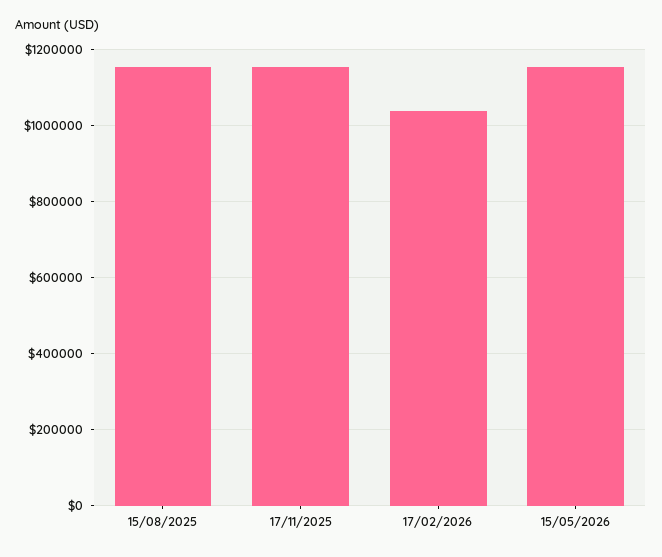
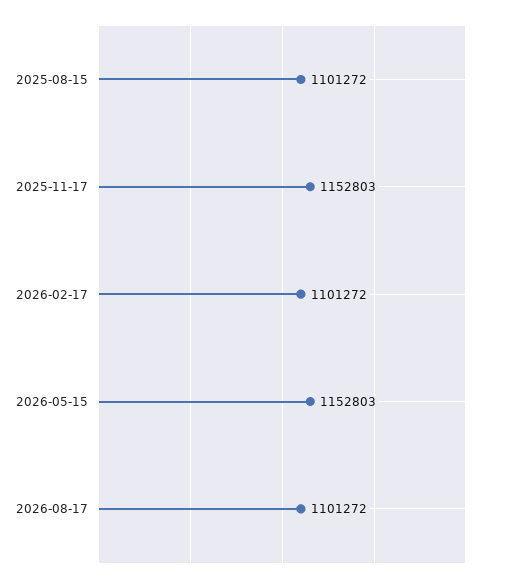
15/08/2025: 1160000 -> 1101272
17/02/2026: 1040000 -> 1101272
2026-08-17: none -> 1101272

